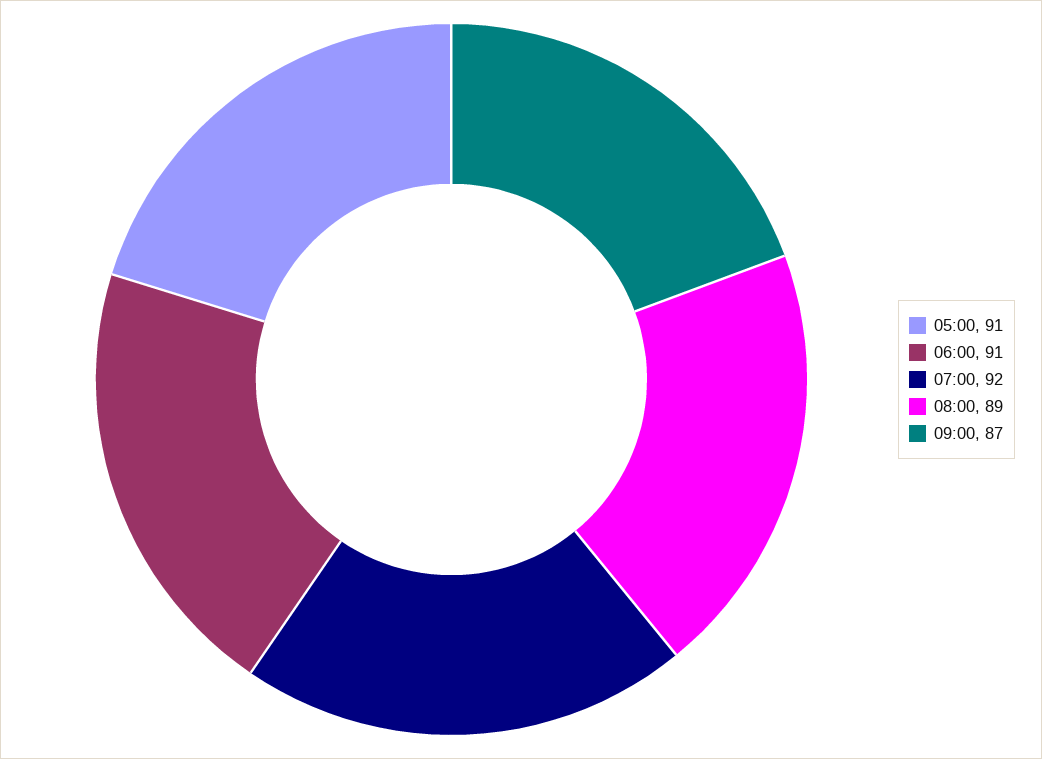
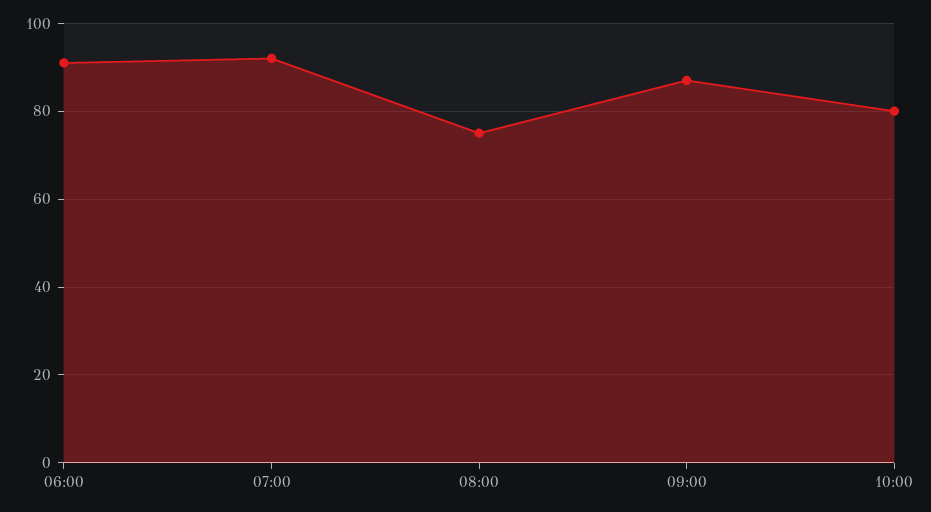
05:00: 91 -> none
08:00: 89 -> 75
10:00: none -> 80

